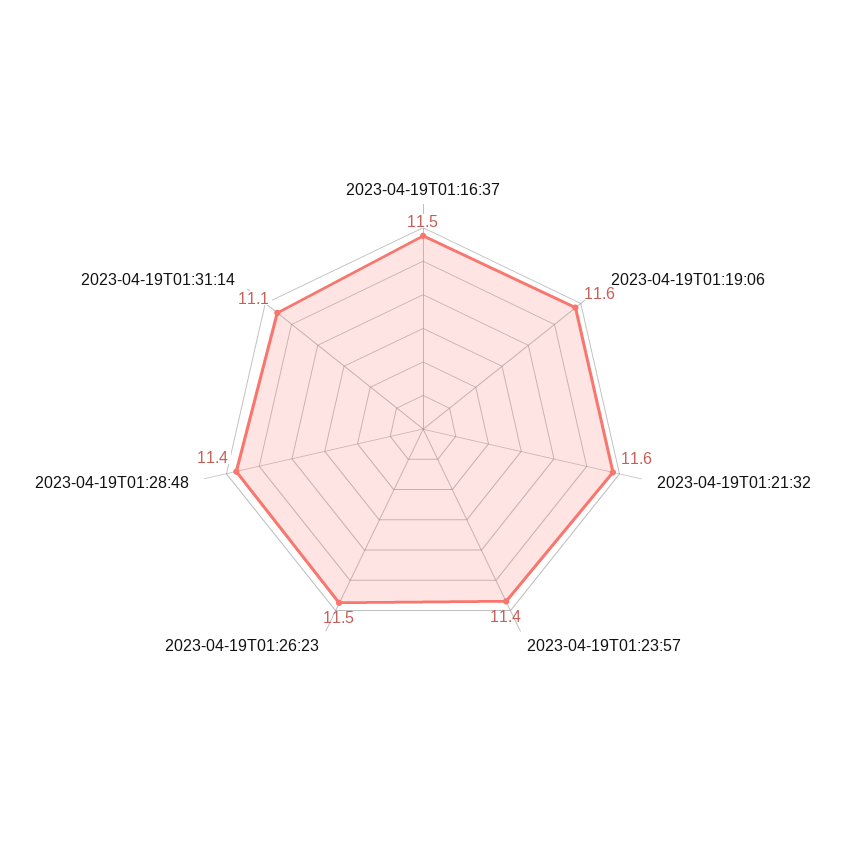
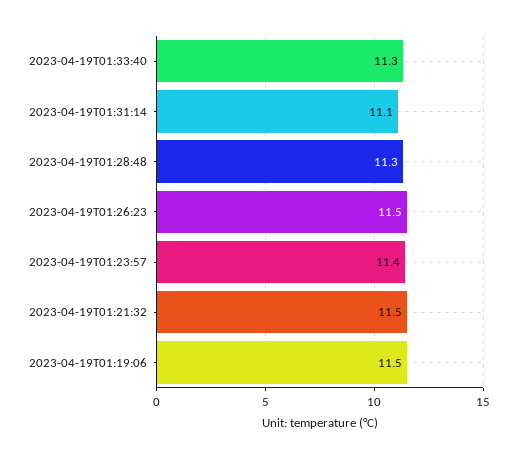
2023-04-19T01:16:37: 11.5 -> none
2023-04-19T01:19:06: 11.6 -> 11.5
2023-04-19T01:21:32: 11.6 -> 11.5
2023-04-19T01:28:48: 11.4 -> 11.3
2023-04-19T01:33:40: none -> 11.3

